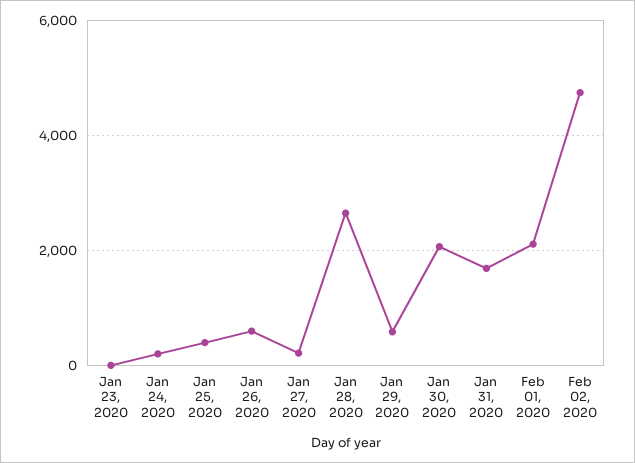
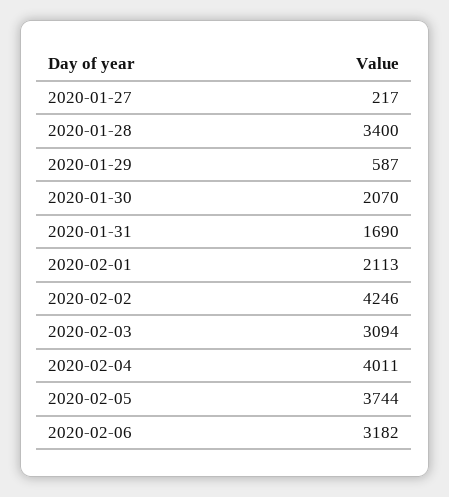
Jan 23, 2020: 0 -> none
Jan 24, 2020: 200 -> none
Jan 25, 2020: 400 -> none
Jan 26, 2020: 600 -> none
Jan 28, 2020: 2600 -> 3400
Feb 02, 2020: 4800 -> 4246
2020-02-03: none -> 3094
2020-02-04: none -> 4011
2020-02-05: none -> 3744
2020-02-06: none -> 3182

